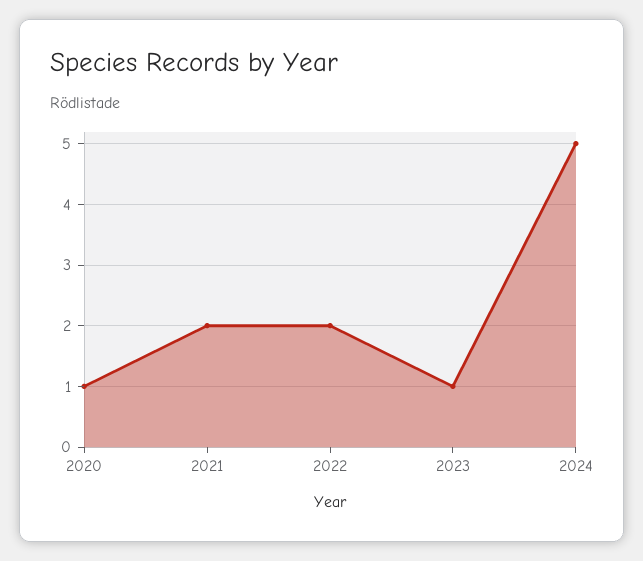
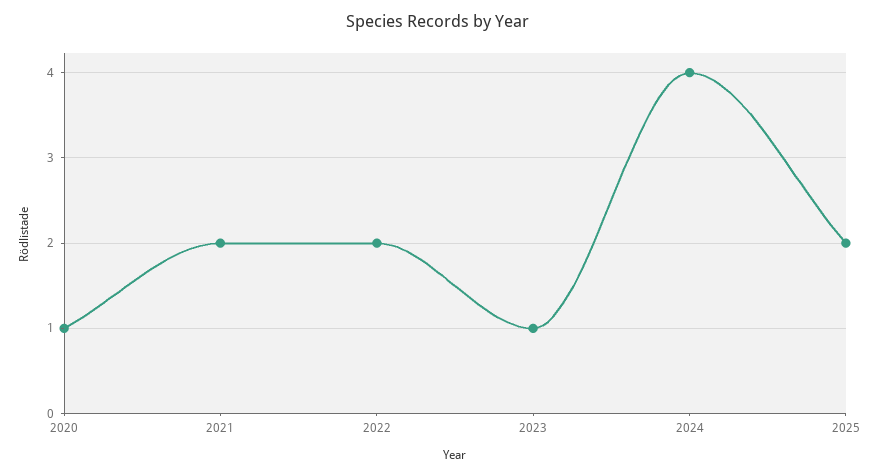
2024: 5 -> 4
2025: none -> 2

